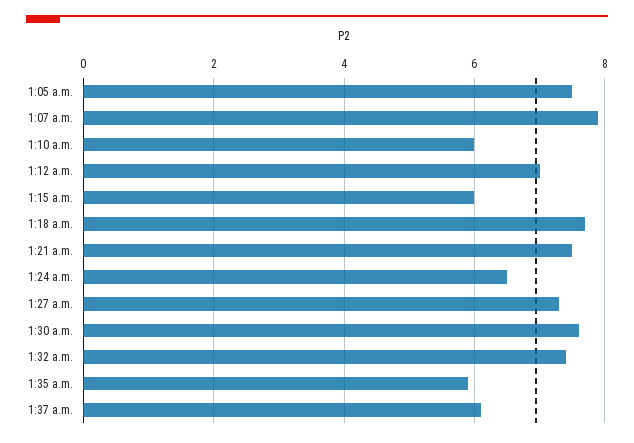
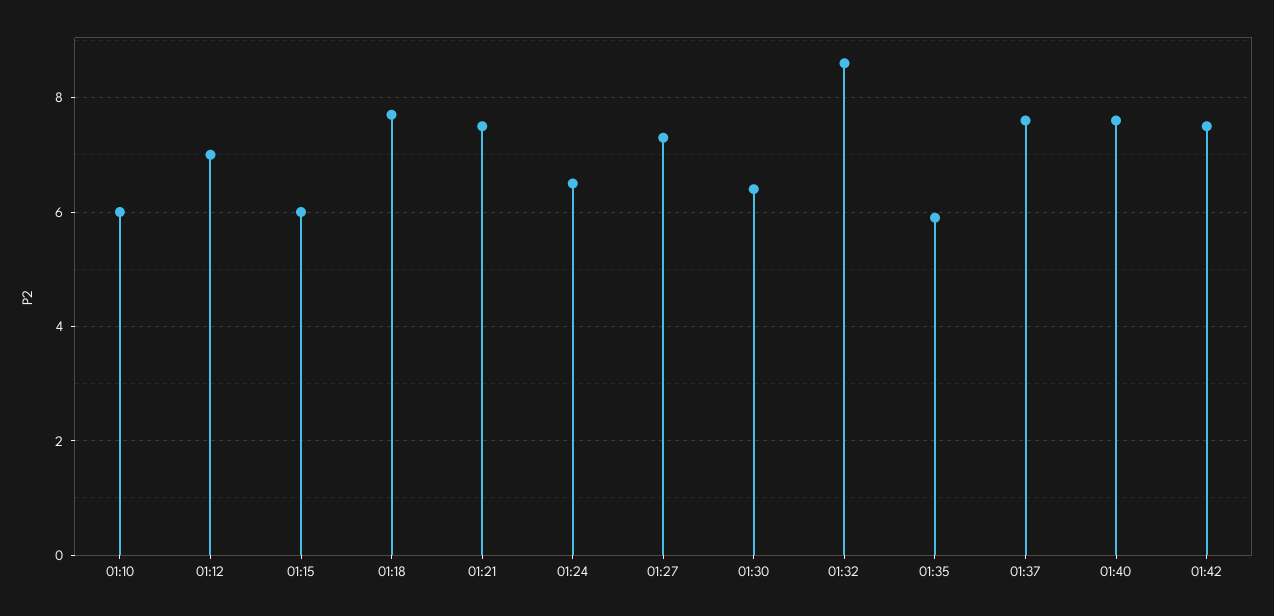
1:05 a.m.: 7.5 -> none
1:07 a.m.: 8 -> none
1:30 a.m.: 7.5 -> 6.5
1:32 a.m.: 7.5 -> 8.5
1:37 a.m.: 6 -> 7.5
01:40: none -> 7.5
01:42: none -> 7.5

